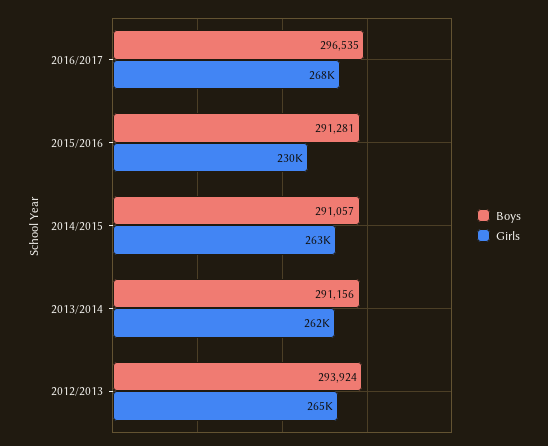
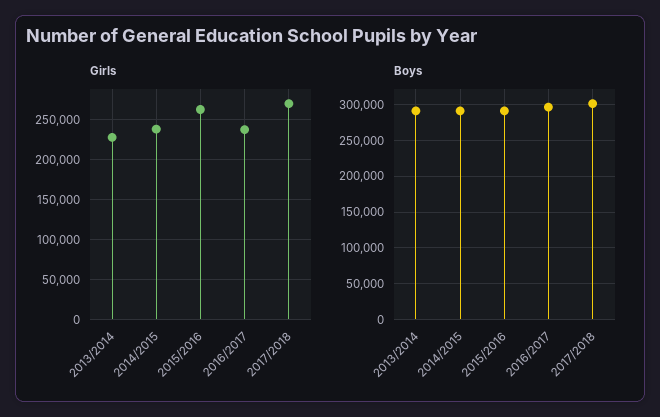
Girls, 2016/2017: 268000 -> 240000
Girls, 2015/2016: 230000 -> 260000
Girls, 2014/2015: 263000 -> 240000
Girls, 2013/2014: 262000 -> 230000
Boys, 2012/2013: 293924 -> none
Girls, 2012/2013: 265000 -> none
Girls, 2017/2018: none -> 270000
Boys, 2017/2018: none -> 300000

